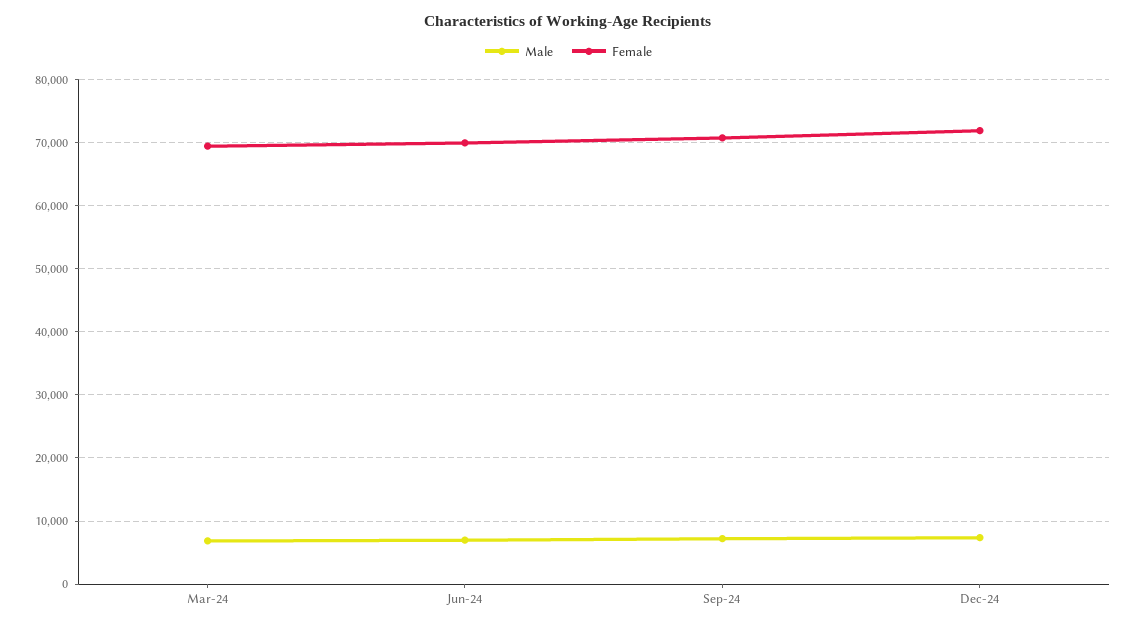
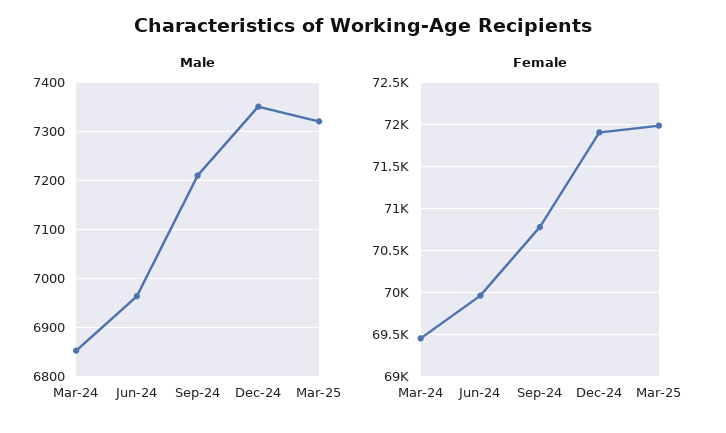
Male, Mar-25: none -> 7320
Female, Mar-25: none -> 72000

